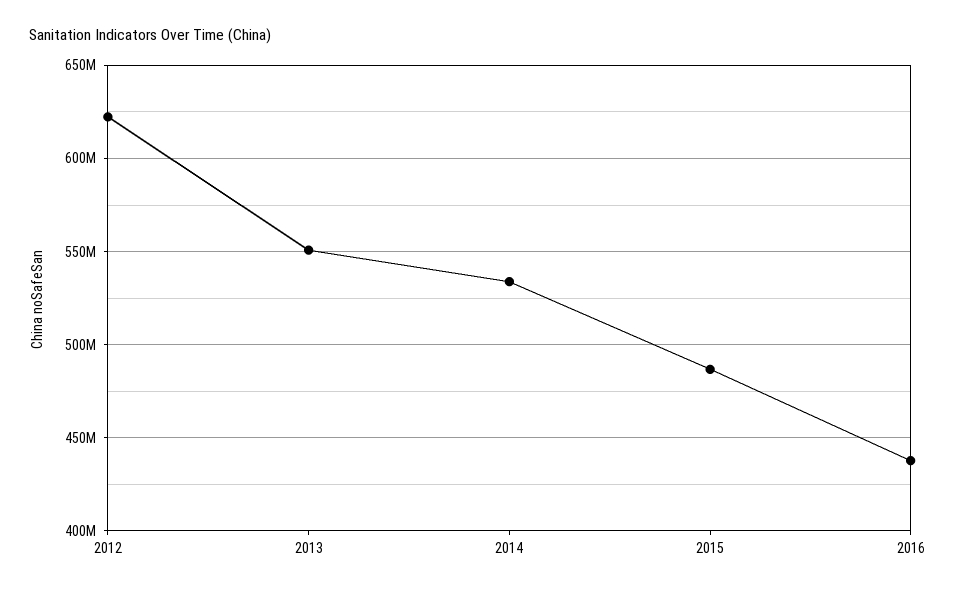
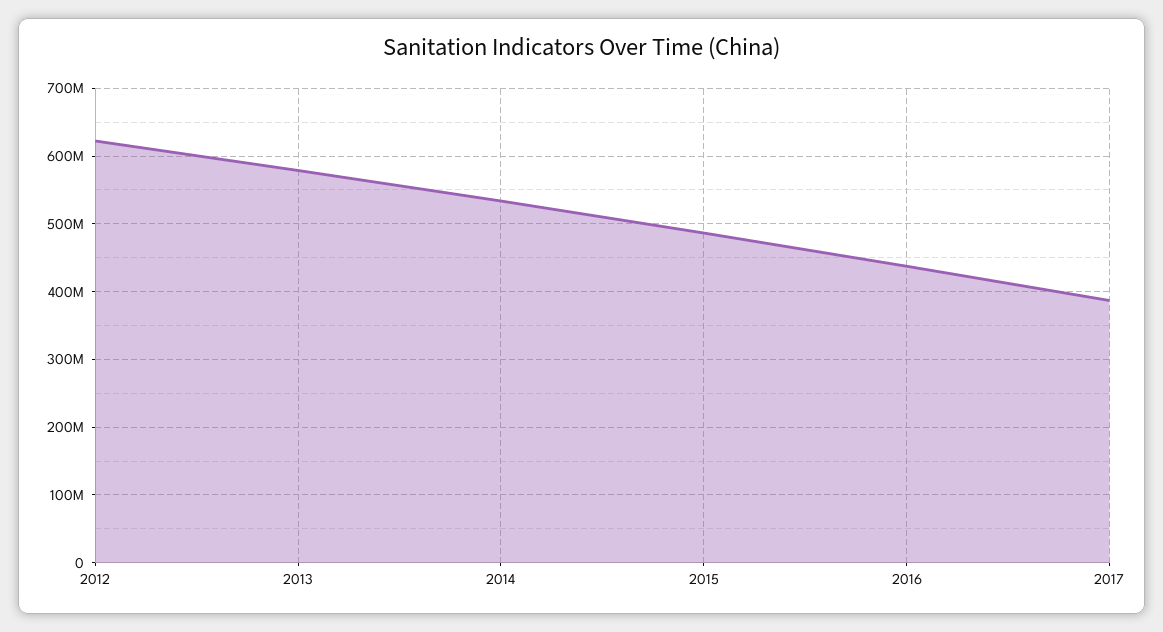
2013: 550000000 -> 580000000
2017: none -> 390000000

